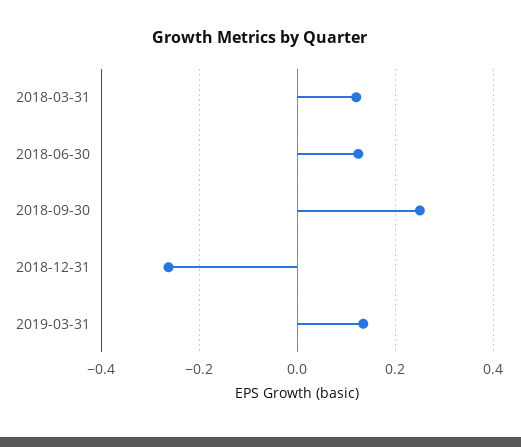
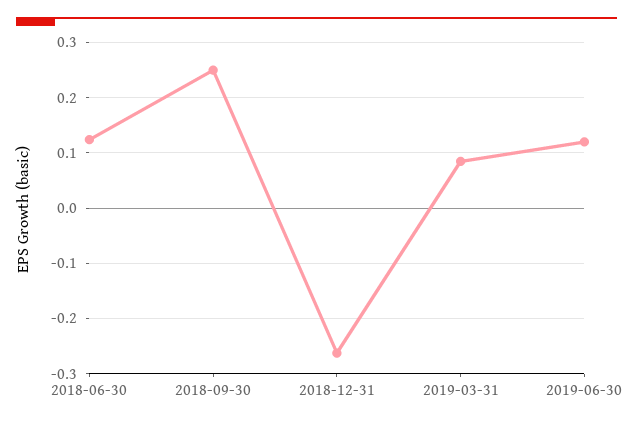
2018-03-31: 0.12 -> none
2019-03-31: 0.14 -> 0.08
2019-06-30: none -> 0.12

